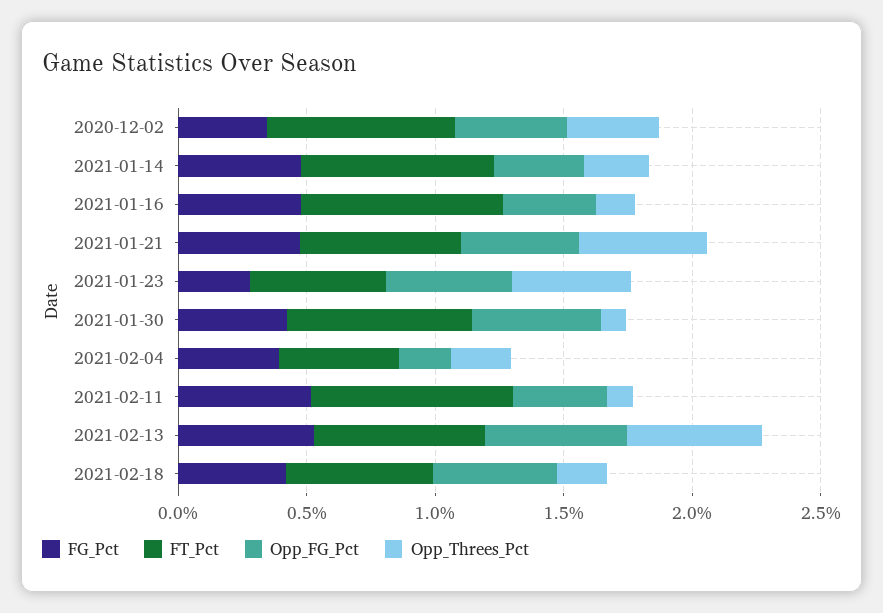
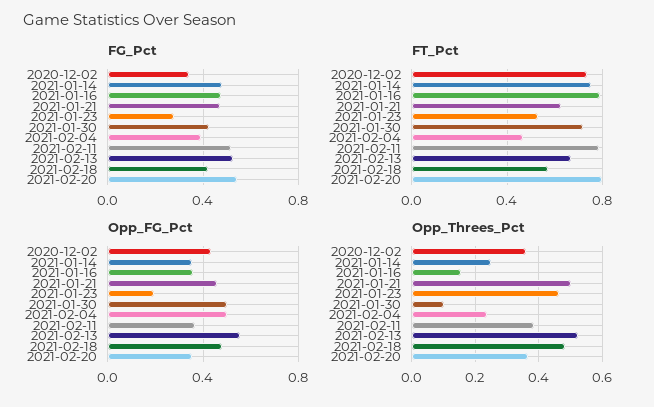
Opp_FG_Pct, 2021-01-23: 0.5 -> 0.2
Opp_FG_Pct, 2021-02-04: 0.2 -> 0.5
Opp_Threes_Pct, 2021-02-11: 0.1 -> 0.38
Opp_Threes_Pct, 2021-02-18: 0.2 -> 0.48
FG_Pct, 2021-02-20: none -> 0.55
FT_Pct, 2021-02-20: none -> 0.8
Opp_FG_Pct, 2021-02-20: none -> 0.35
Opp_Threes_Pct, 2021-02-20: none -> 0.36

